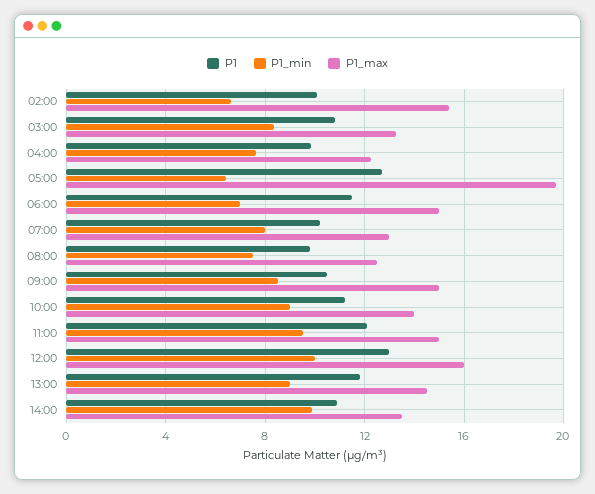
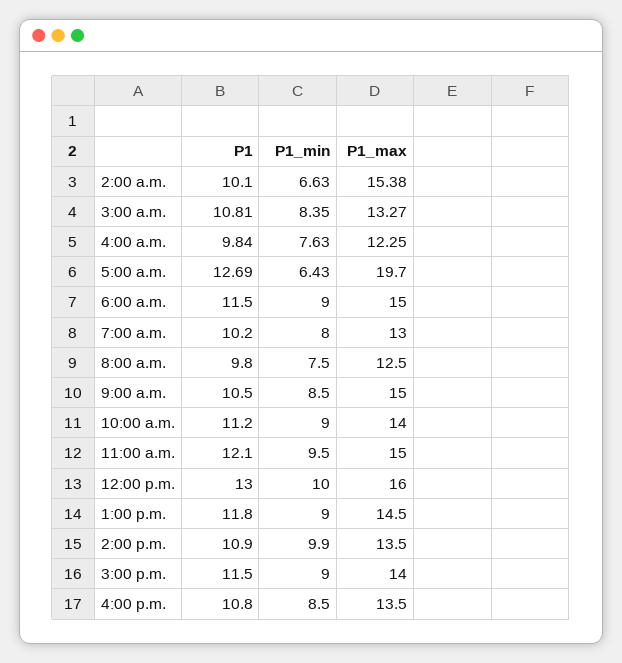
P1_min, 06:00: 7 -> 9
P1, 3:00 p.m.: none -> 11.5
P1_min, 3:00 p.m.: none -> 9
P1_max, 3:00 p.m.: none -> 14
P1, 4:00 p.m.: none -> 10.8
P1_min, 4:00 p.m.: none -> 8.5
P1_max, 4:00 p.m.: none -> 13.5

